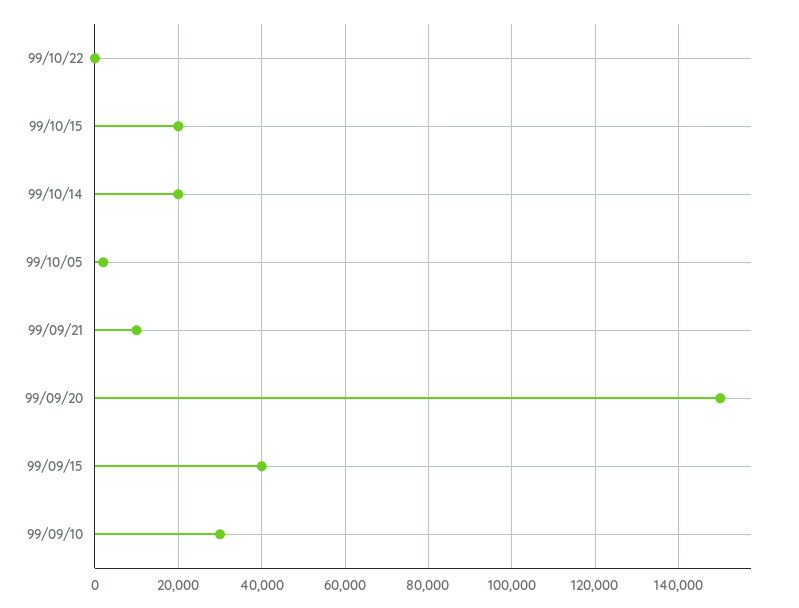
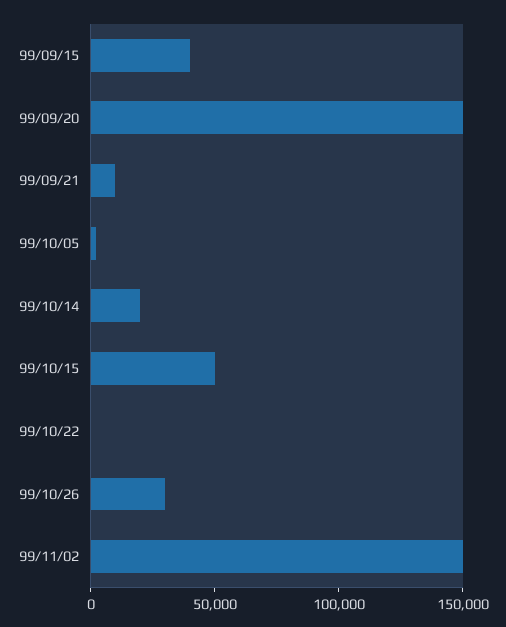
99/10/15: 20000 -> 50000
99/09/10: 30000 -> none
99/10/26: none -> 30000
99/11/02: none -> 150000

